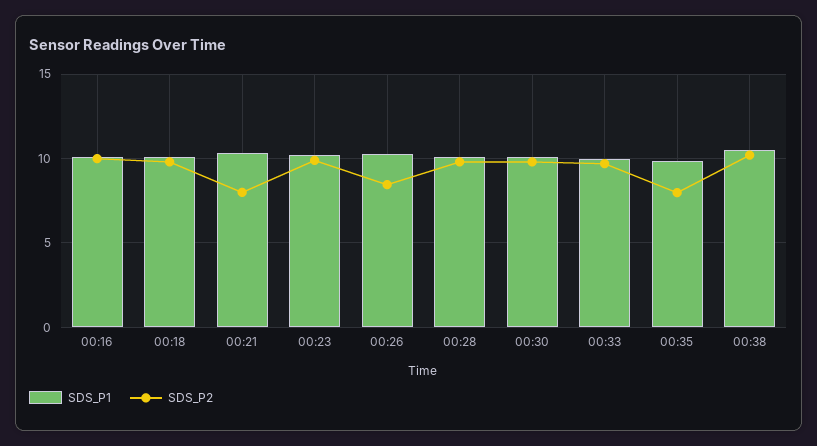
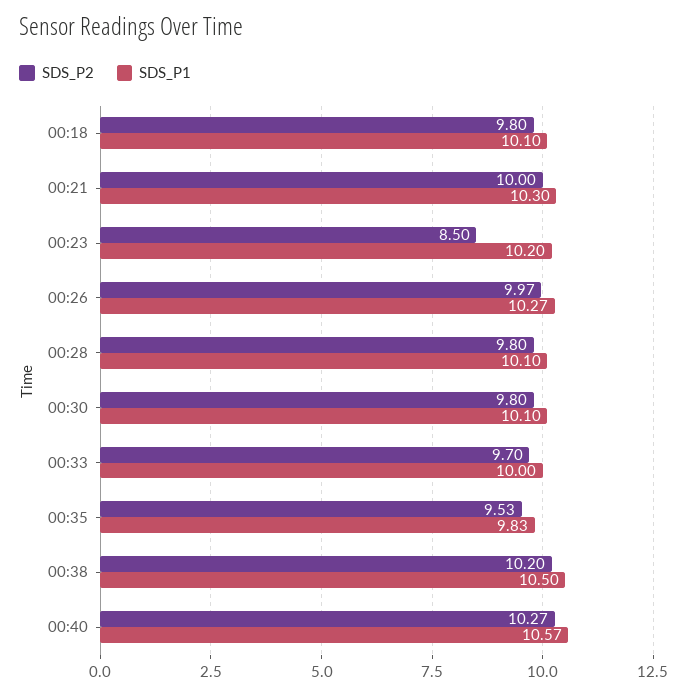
SDS_P1, 00:16: 10 -> none
SDS_P2, 00:16: 10 -> none
SDS_P2, 00:21: 8 -> 10
SDS_P2, 00:23: 10 -> 8.5
SDS_P2, 00:26: 8.5 -> 9.97
SDS_P2, 00:35: 8 -> 9.53
SDS_P2, 00:40: none -> 10.27
SDS_P1, 00:40: none -> 10.57

